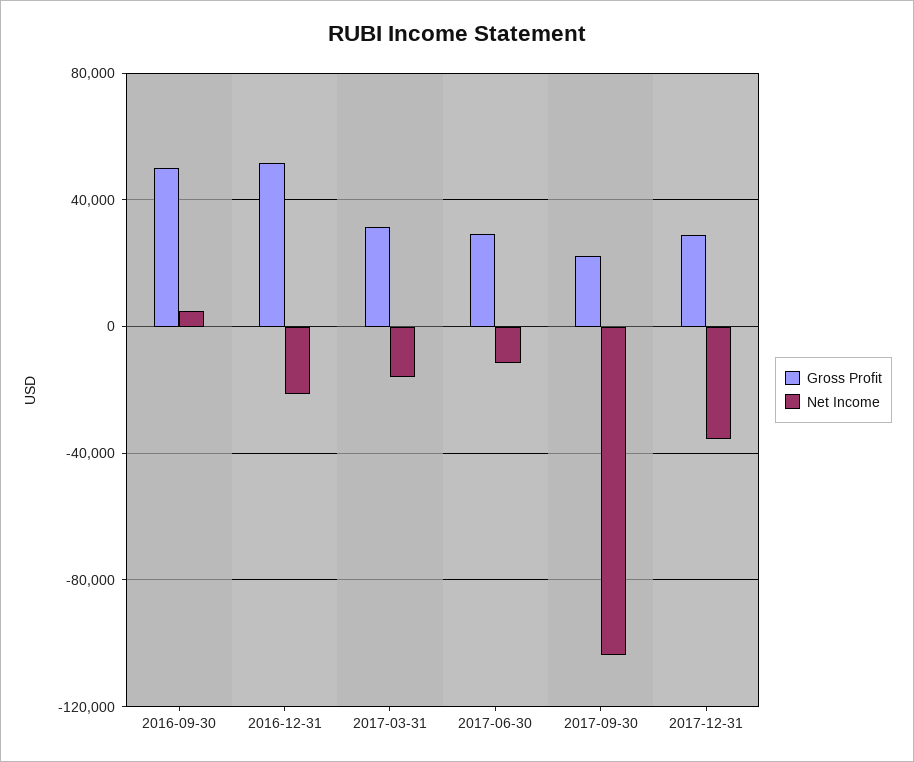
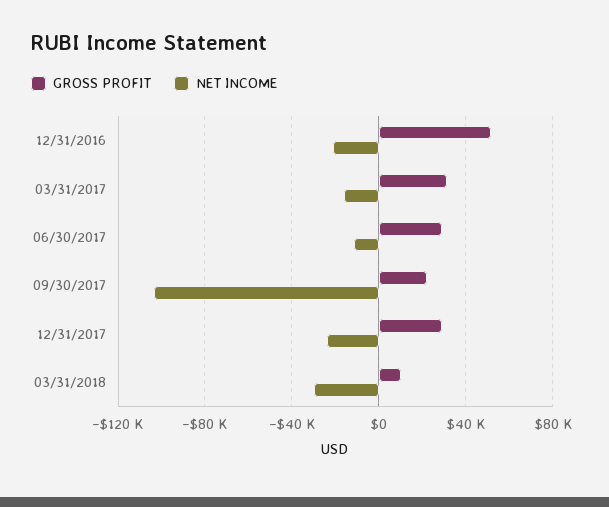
Gross Profit, 2016-09-30: 50000 -> none
Net Income, 2016-09-30: 5000 -> none
Net Income, 2017-12-31: -35000 -> -25000
Gross Profit, 03/31/2018: none -> 10000
Net Income, 03/31/2018: none -> -30000

